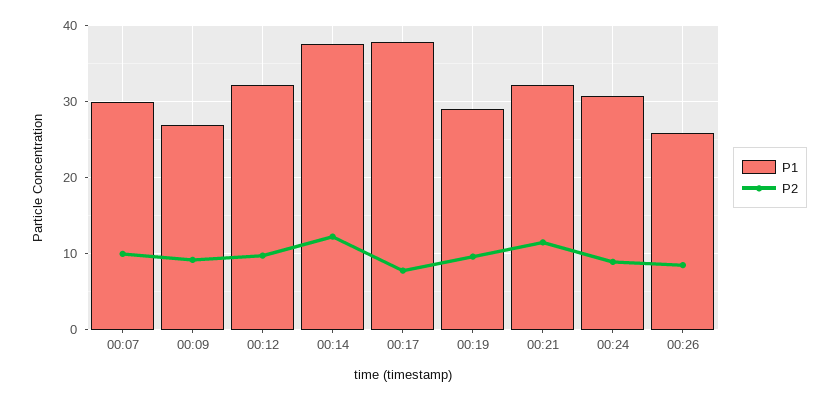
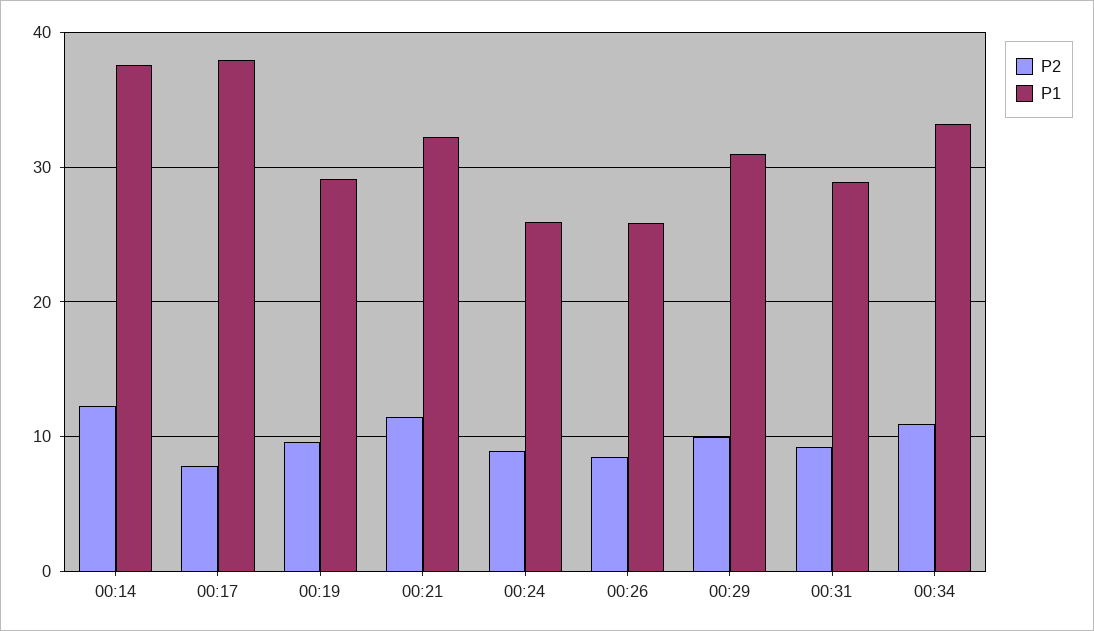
P1, 00:07: 30 -> none
P2, 00:07: 10 -> none
P1, 00:09: 27 -> none
P2, 00:09: 9 -> none
P1, 00:12: 32 -> none
P2, 00:12: 10 -> none
P1, 00:24: 31 -> 26
P2, 00:29: none -> 10
P1, 00:29: none -> 31
P2, 00:31: none -> 9
P1, 00:31: none -> 29
P2, 00:34: none -> 11
P1, 00:34: none -> 33

